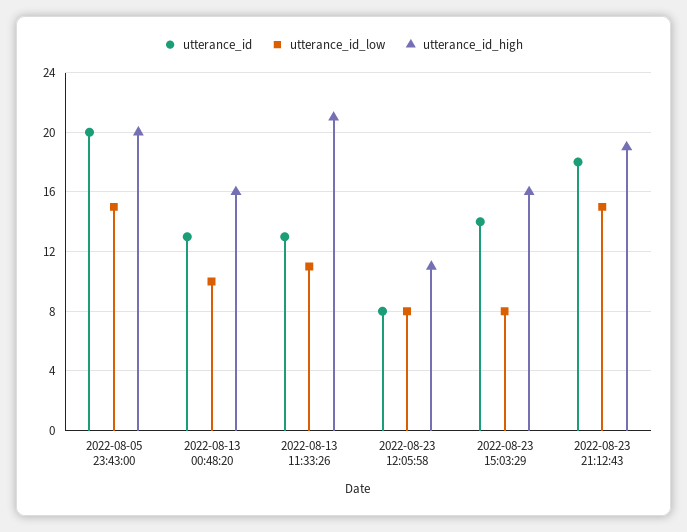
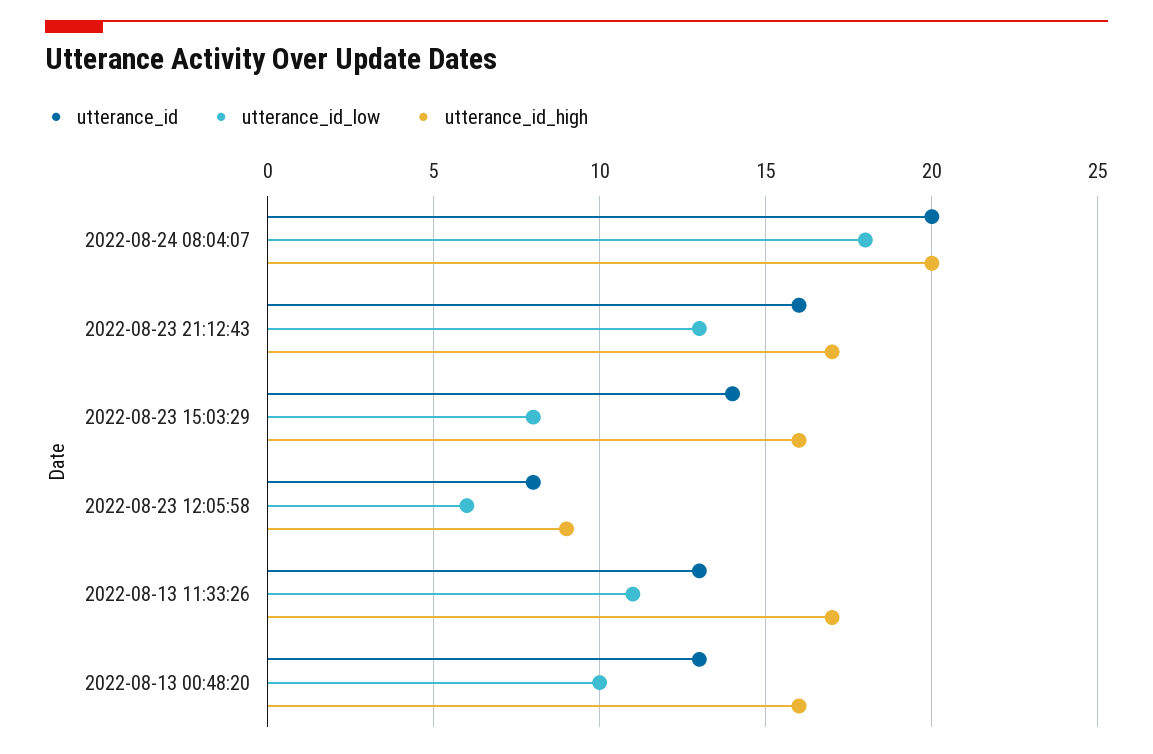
utterance_id, 2022-08-05 23:43:00: 20 -> none
utterance_id_low, 2022-08-05 23:43:00: 15 -> none
utterance_id_high, 2022-08-05 23:43:00: 20 -> none
utterance_id_high, 2022-08-13 11:33:26: 21 -> 17
utterance_id_low, 2022-08-23 12:05:58: 8 -> 6
utterance_id_high, 2022-08-23 12:05:58: 11 -> 9
utterance_id, 2022-08-23 21:12:43: 18 -> 16
utterance_id_low, 2022-08-23 21:12:43: 15 -> 13
utterance_id_high, 2022-08-23 21:12:43: 19 -> 17
utterance_id, 2022-08-24 08:04:07: none -> 20
utterance_id_low, 2022-08-24 08:04:07: none -> 18
utterance_id_high, 2022-08-24 08:04:07: none -> 20

